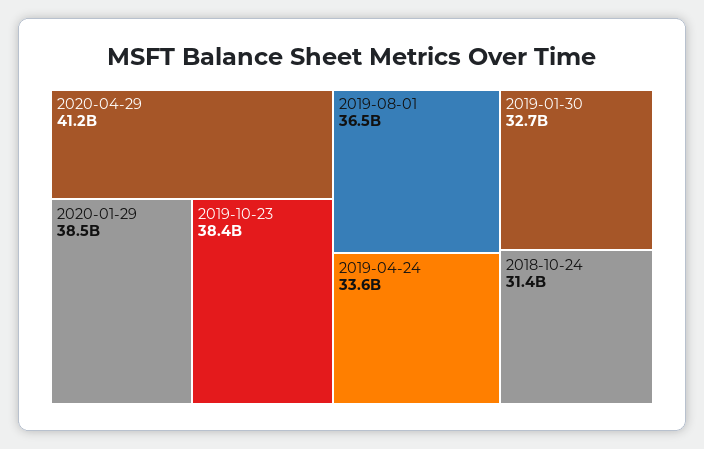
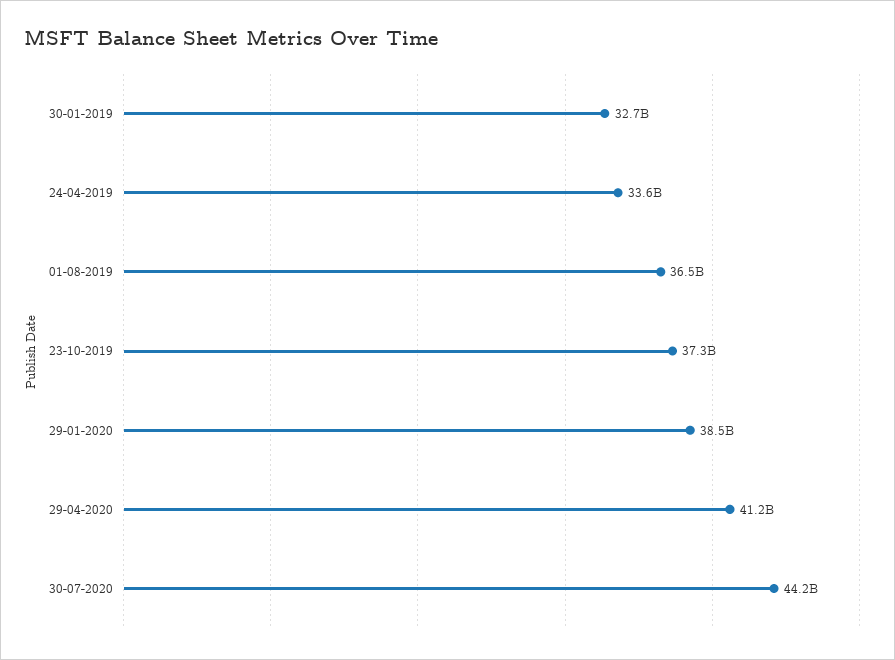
2019-10-23: 38400000000 -> 37300000000
2018-10-24: 31400000000 -> none
30-07-2020: none -> 44200000000

